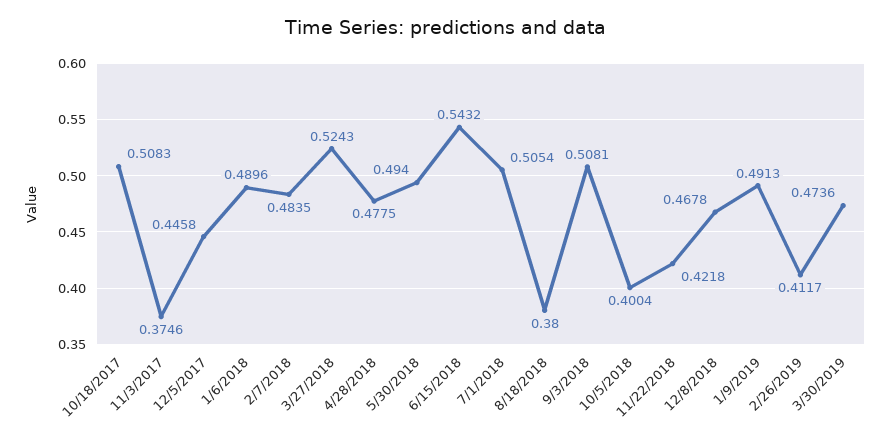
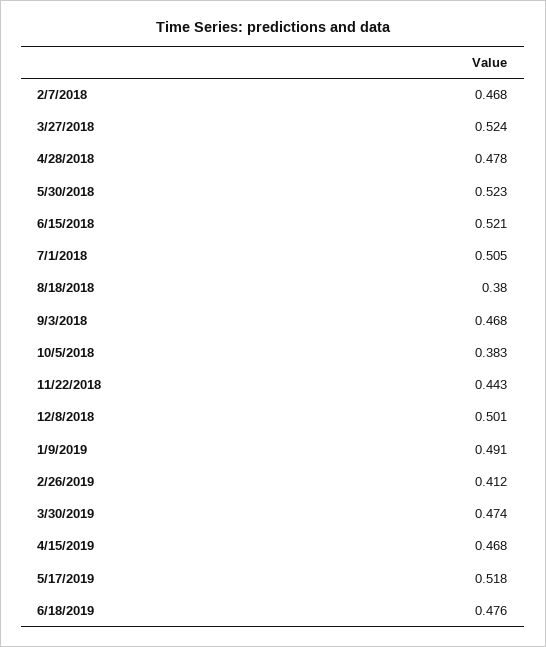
10/18/2017: 0.5083 -> none
11/3/2017: 0.3746 -> none
12/5/2017: 0.4458 -> none
1/6/2018: 0.4896 -> none
2/7/2018: 0.4835 -> 0.468
5/30/2018: 0.494 -> 0.523
6/15/2018: 0.5432 -> 0.521
9/3/2018: 0.5081 -> 0.468
10/5/2018: 0.4004 -> 0.383
11/22/2018: 0.4218 -> 0.443
12/8/2018: 0.4678 -> 0.501
4/15/2019: none -> 0.468
5/17/2019: none -> 0.518
6/18/2019: none -> 0.476

